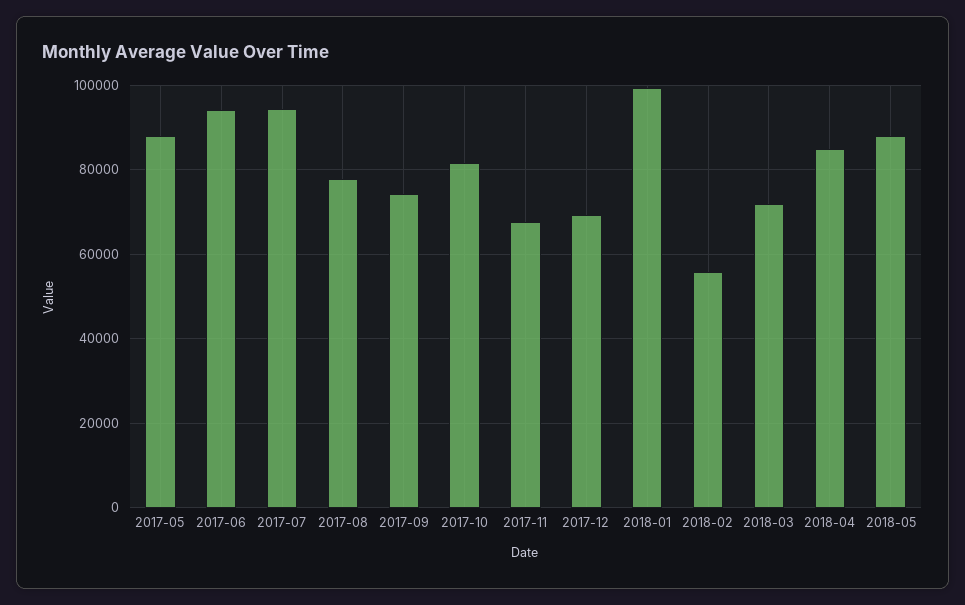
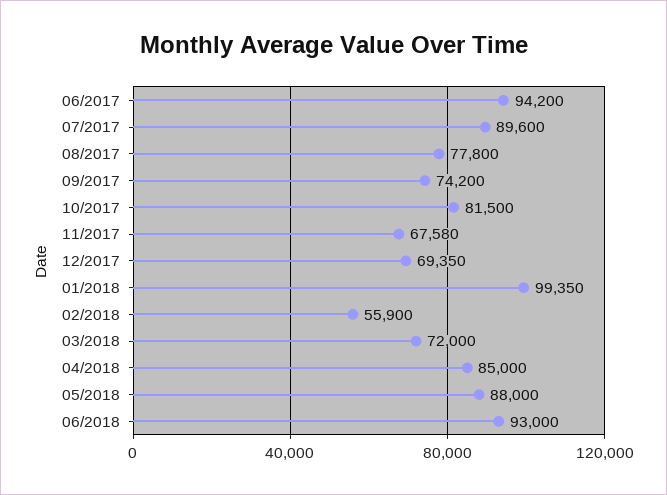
2017-05: 88000 -> none
2017-07: 94000 -> 89600
06/2018: none -> 93000

